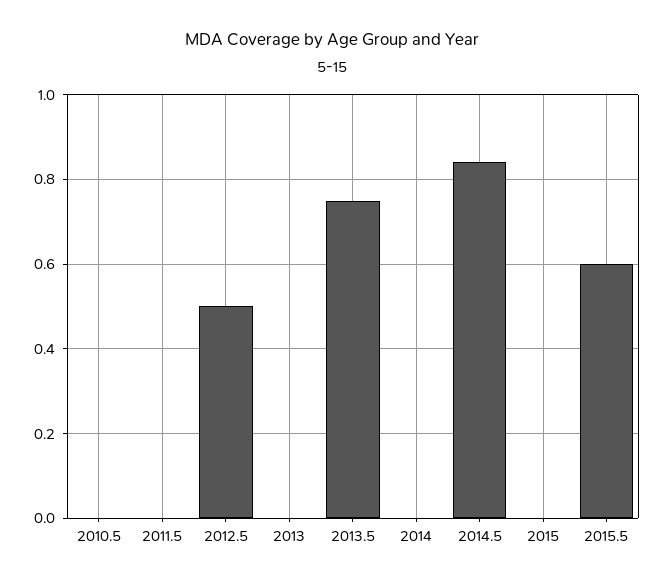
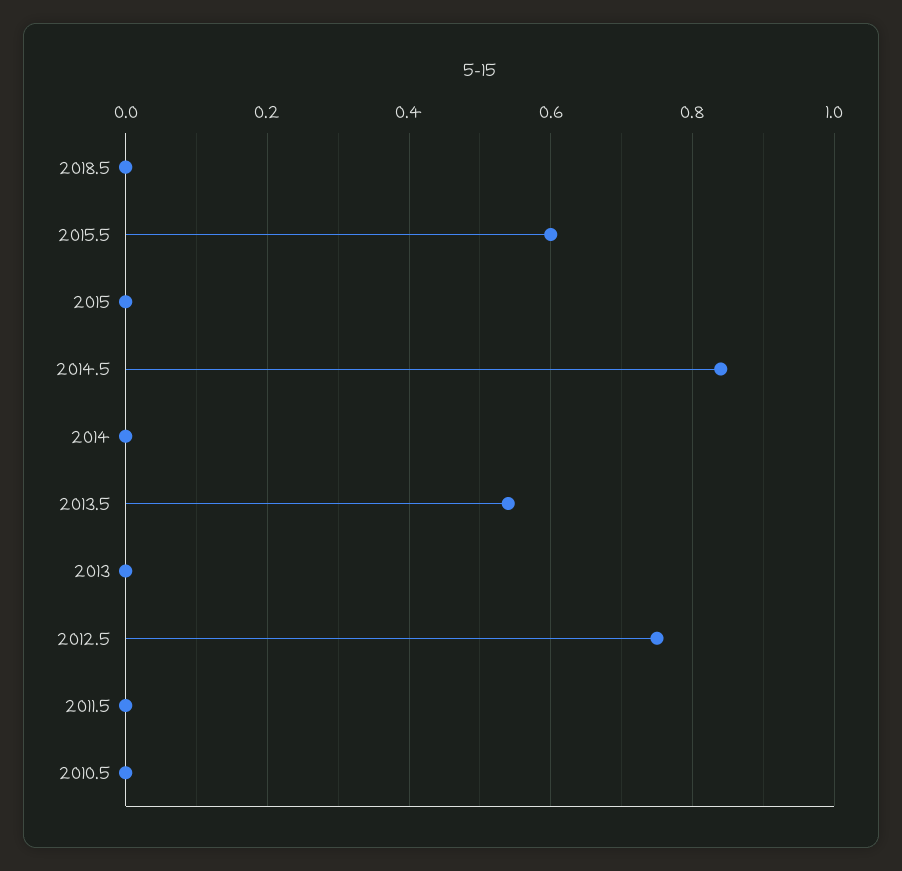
2012.5: 0.5 -> 0.75
2013.5: 0.75 -> 0.55
2018.5: none -> 0

